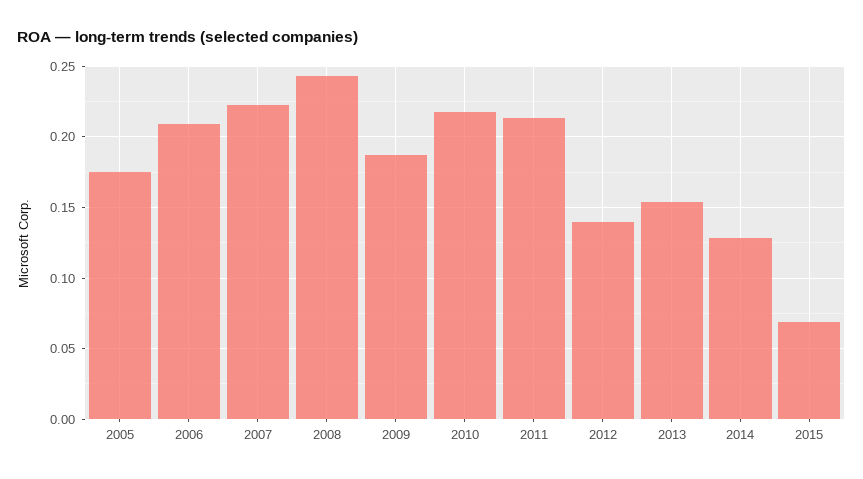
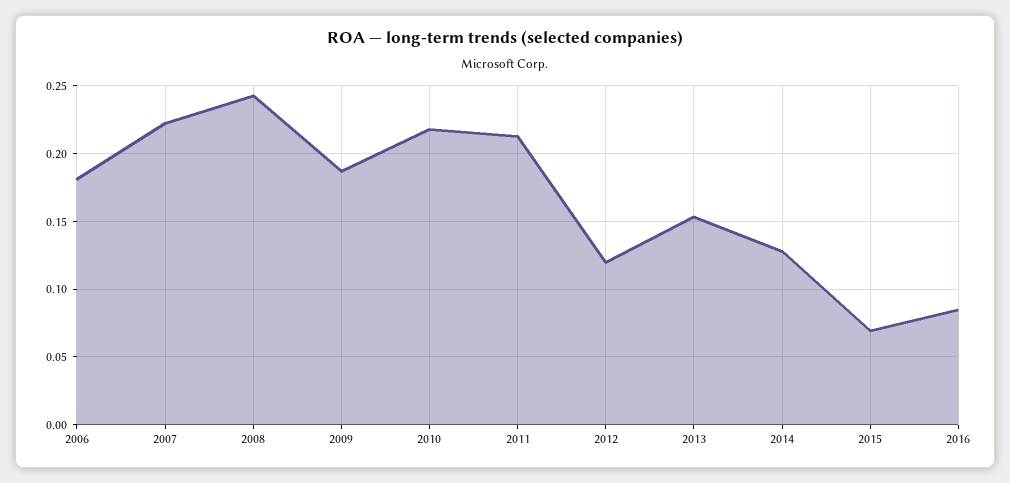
2005: 0.175 -> none
2006: 0.21 -> 0.18
2012: 0.14 -> 0.12
2016: none -> 0.085

